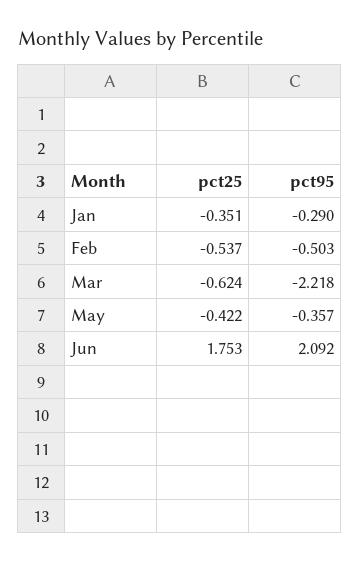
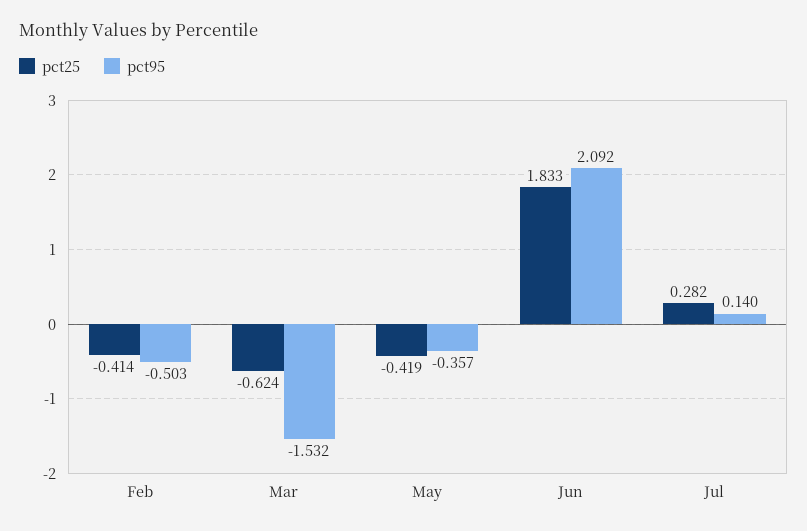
pct25, Jan: -0.351 -> none
pct95, Jan: -0.29 -> none
pct25, Feb: -0.537 -> -0.414
pct95, Mar: -2.218 -> -1.532
pct25, May: -0.422 -> -0.419
pct25, Jun: 1.753 -> 1.833
pct25, Jul: none -> 0.282
pct95, Jul: none -> 0.14

